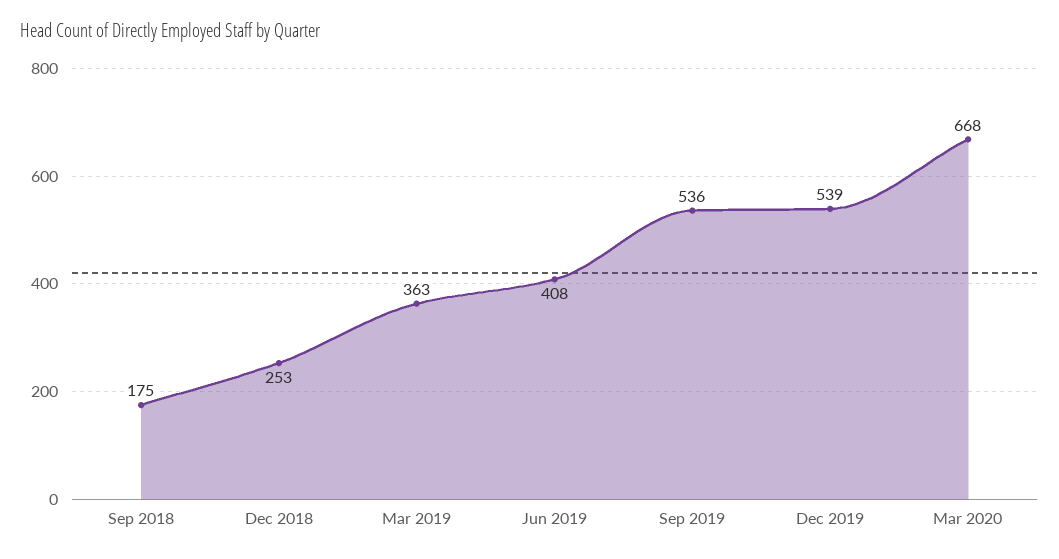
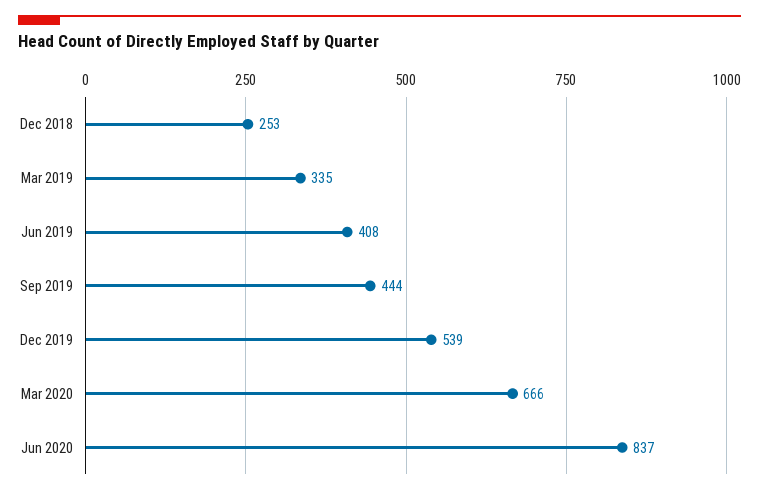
Sep 2018: 175 -> none
Mar 2019: 363 -> 335
Sep 2019: 536 -> 444
Mar 2020: 668 -> 666
Jun 2020: none -> 837

